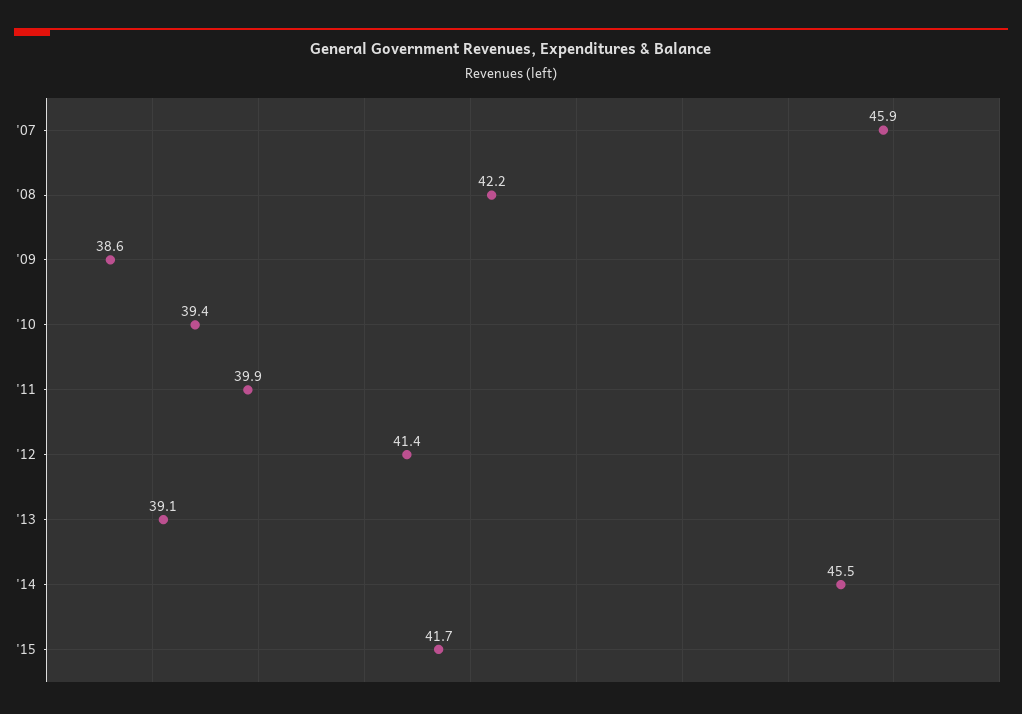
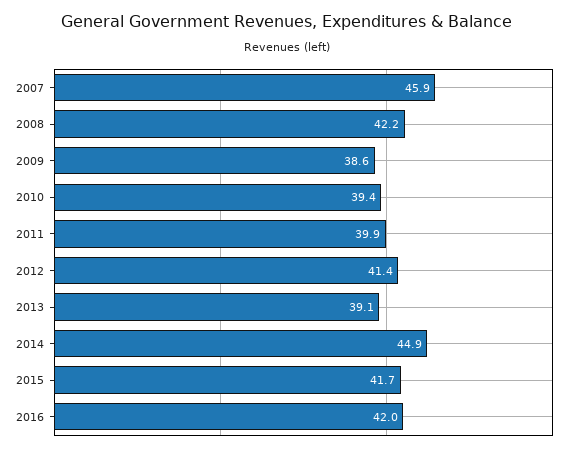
'14: 45.5 -> 44.9
2016: none -> 42

